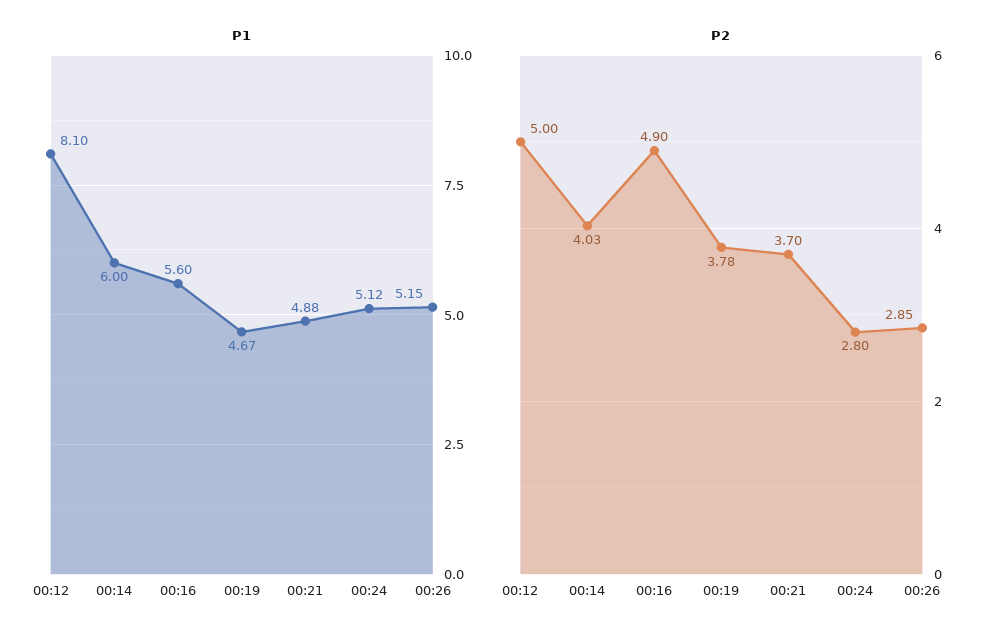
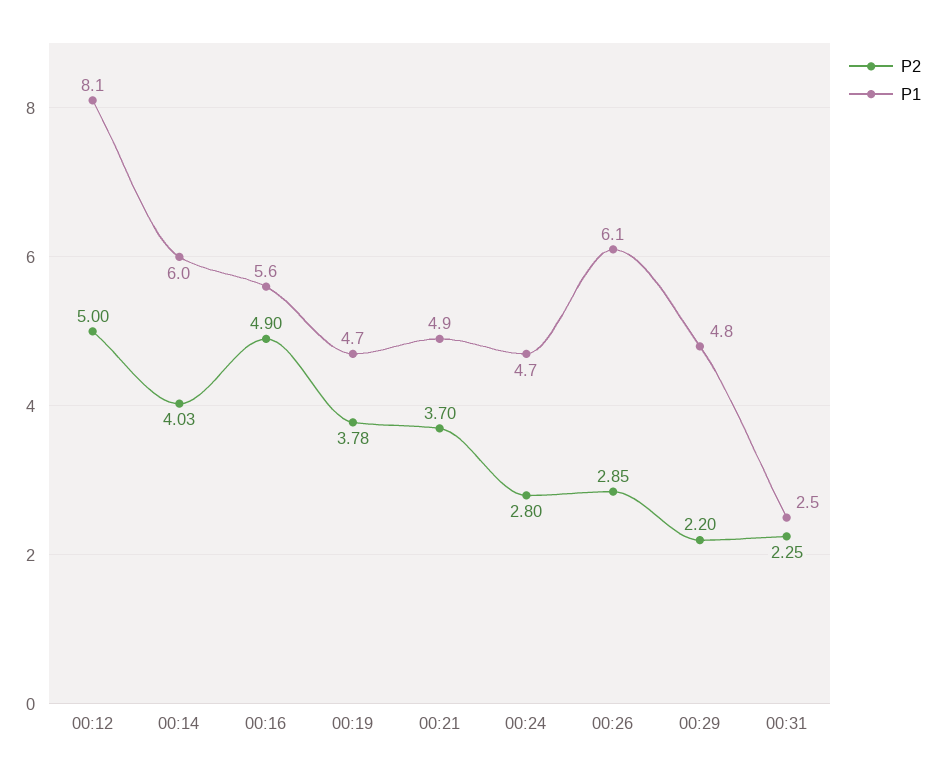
P1, 00:24: 5.12 -> 4.7
P1, 00:26: 5.15 -> 6.1
P2, 00:29: none -> 2.2
P1, 00:29: none -> 4.8
P2, 00:31: none -> 2.25
P1, 00:31: none -> 2.5

